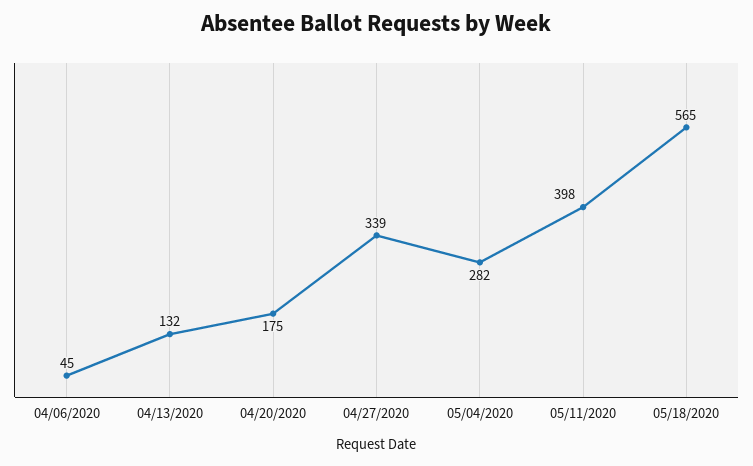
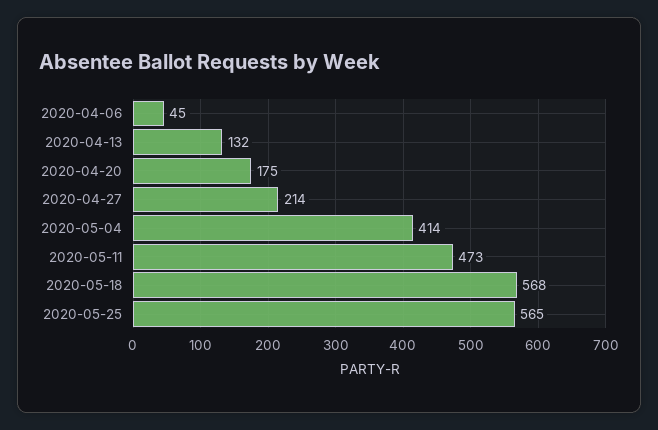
04/27/2020: 339 -> 214
05/04/2020: 282 -> 414
05/11/2020: 398 -> 473
05/18/2020: 565 -> 568
2020-05-25: none -> 565

